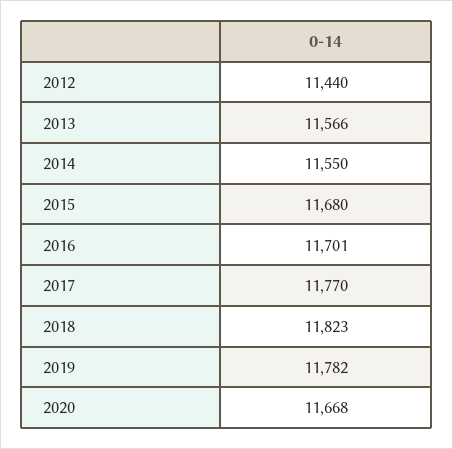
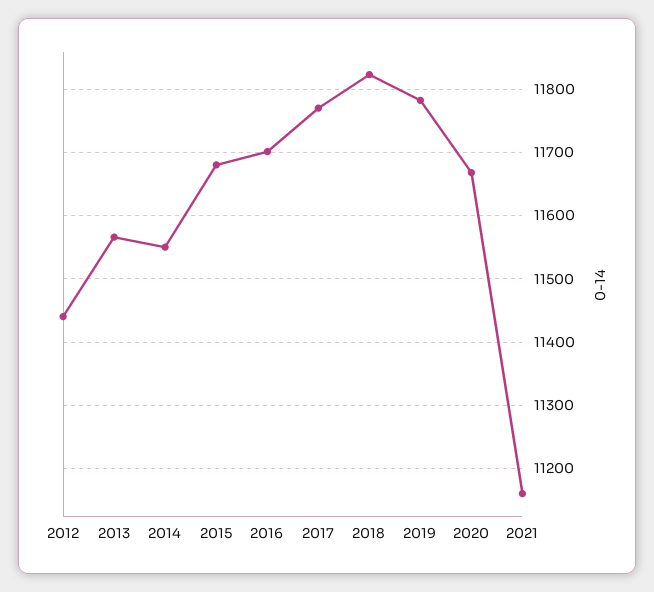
2021: none -> 11160

